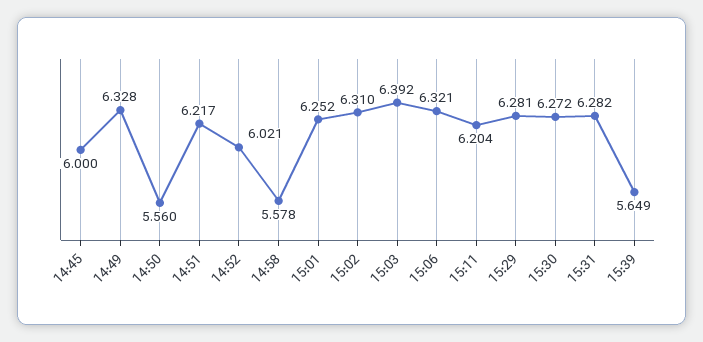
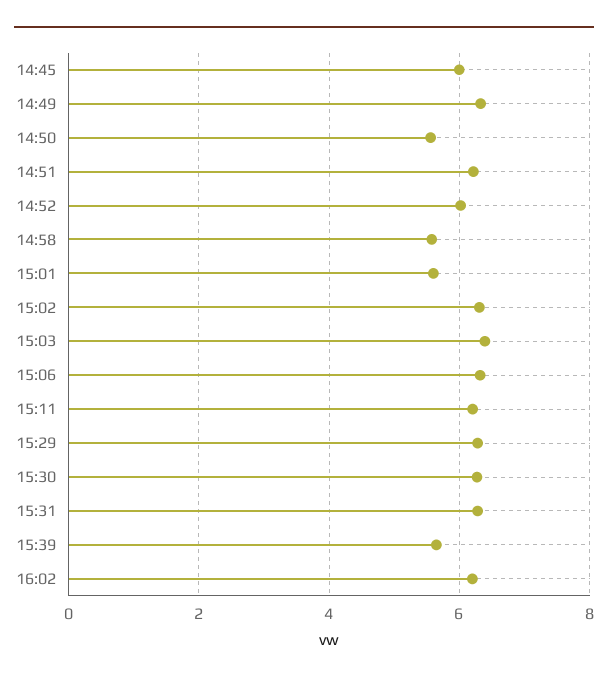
15:01: 6.252 -> 5.6
16:02: none -> 6.2

